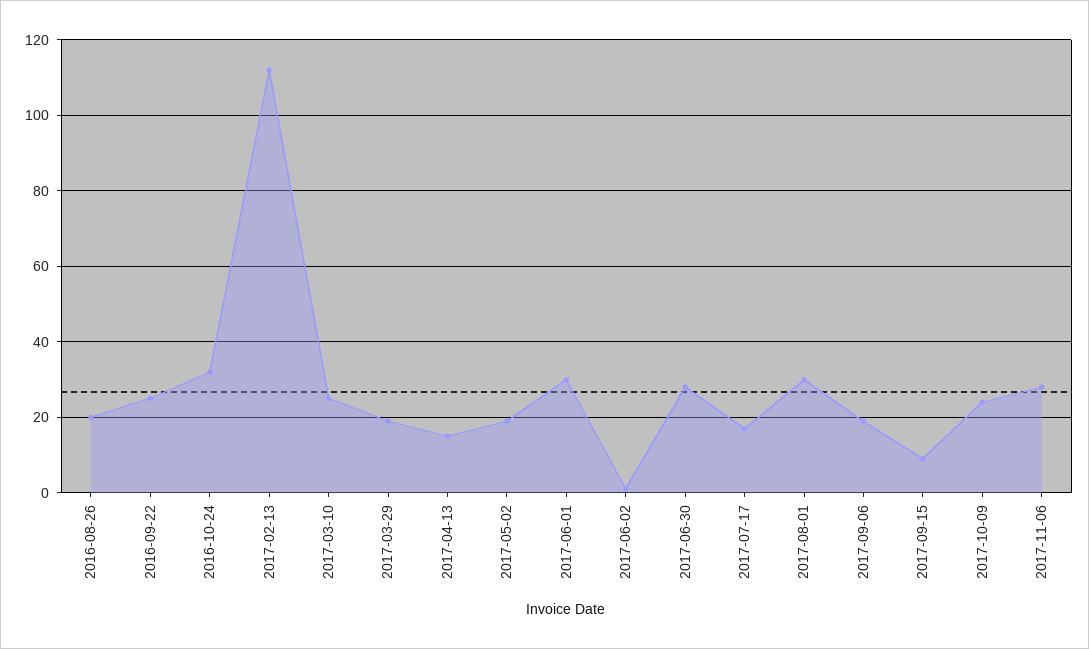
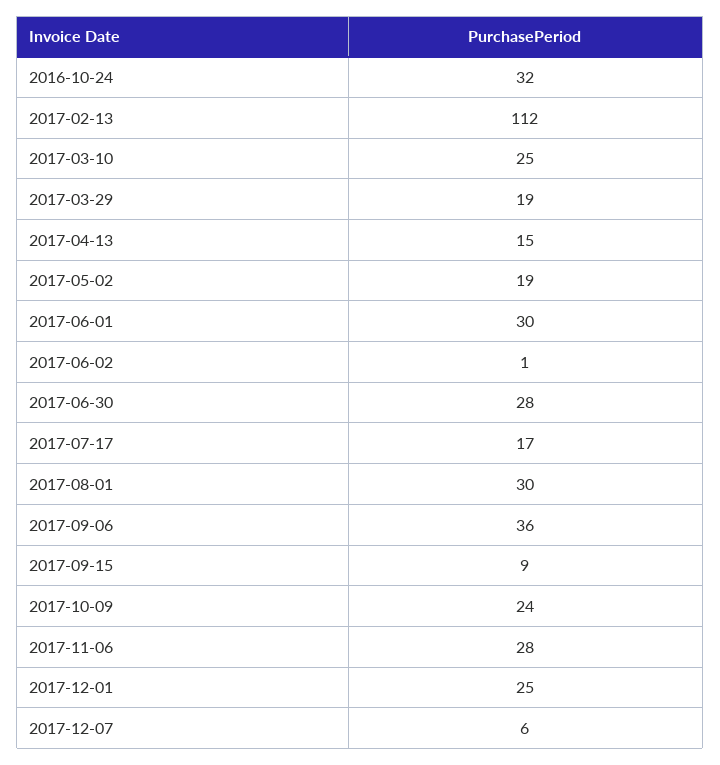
2016-08-26: 20 -> none
2016-09-22: 25 -> none
2017-09-06: 20 -> 36
2017-12-01: none -> 25
2017-12-07: none -> 6

